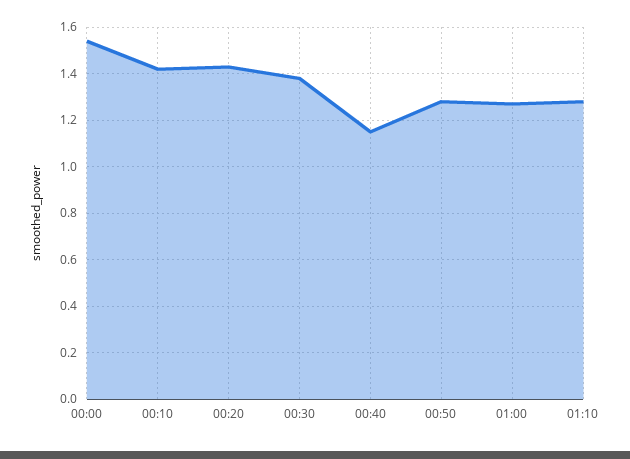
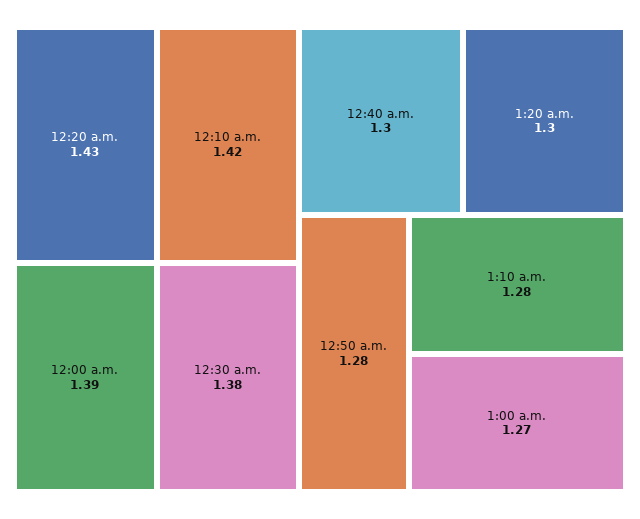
00:00: 1.55 -> 1.39
00:40: 1.15 -> 1.3
1:20 a.m.: none -> 1.3

